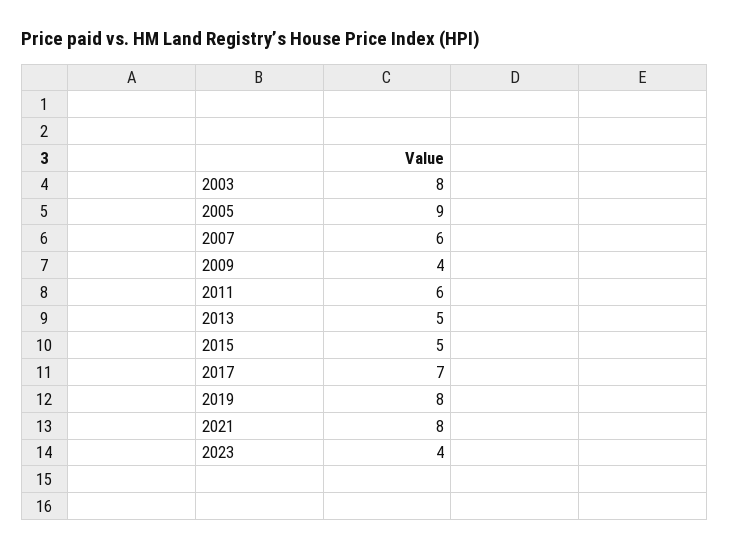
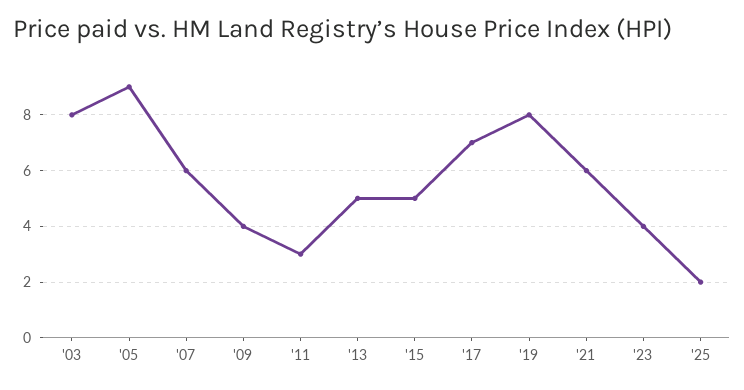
2011: 6 -> 3
2021: 8 -> 6
'25: none -> 2

